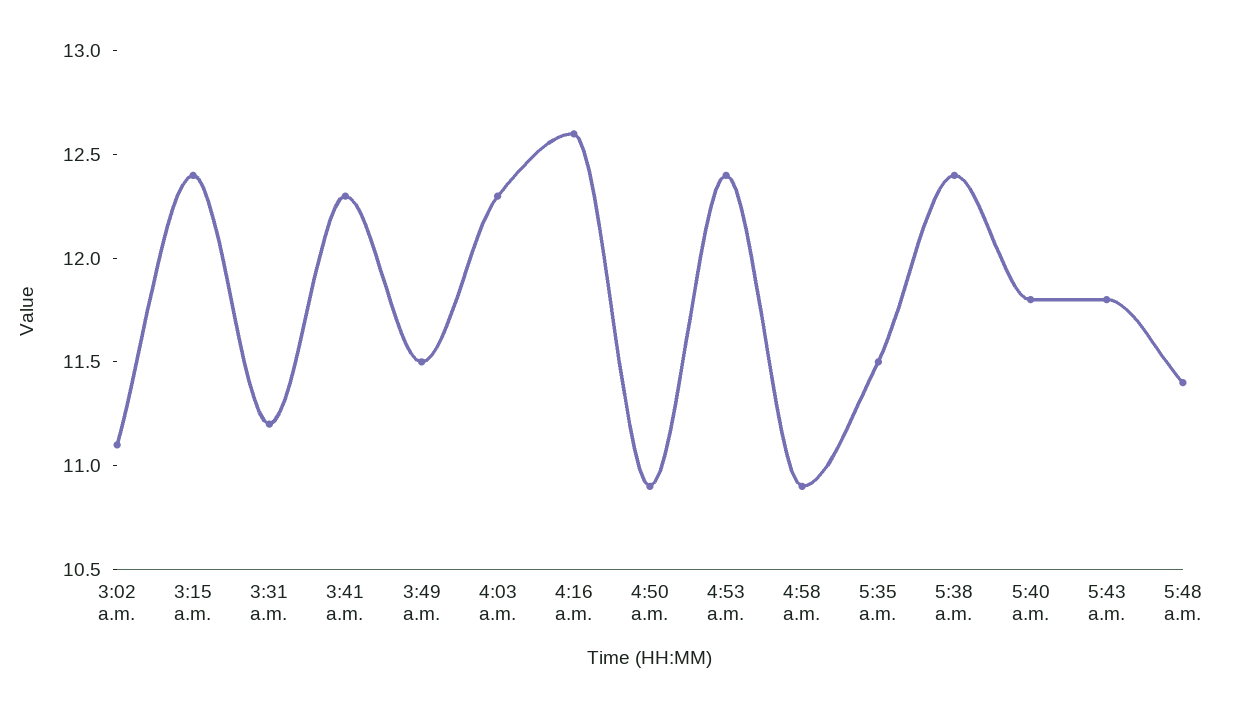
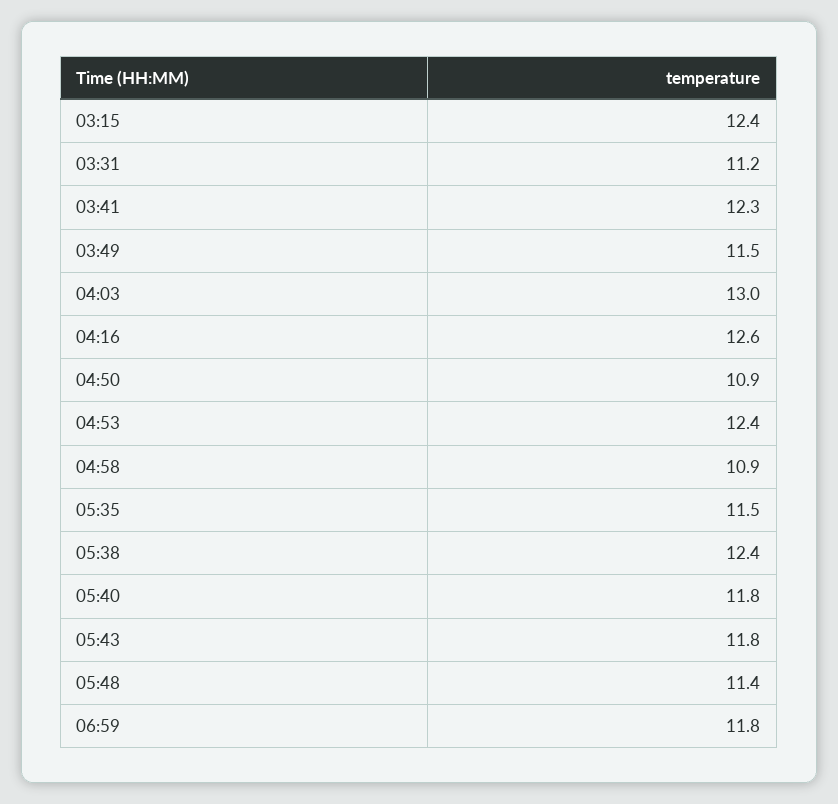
3:02 a.m.: 11.1 -> none
4:03 a.m.: 12.3 -> 13
06:59: none -> 11.8

